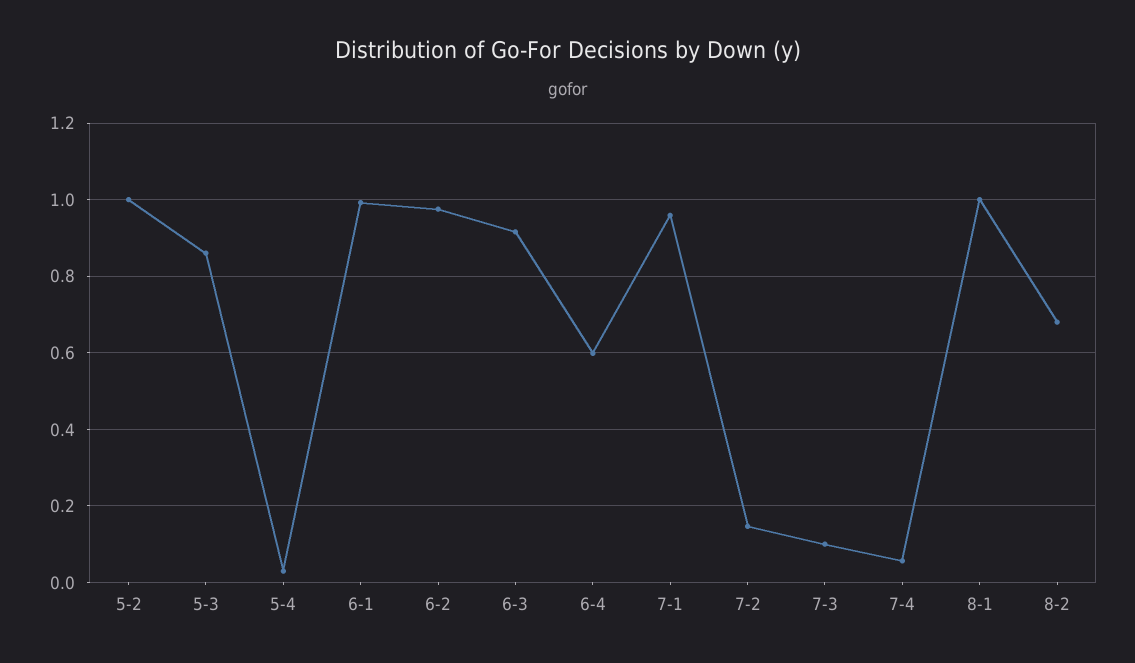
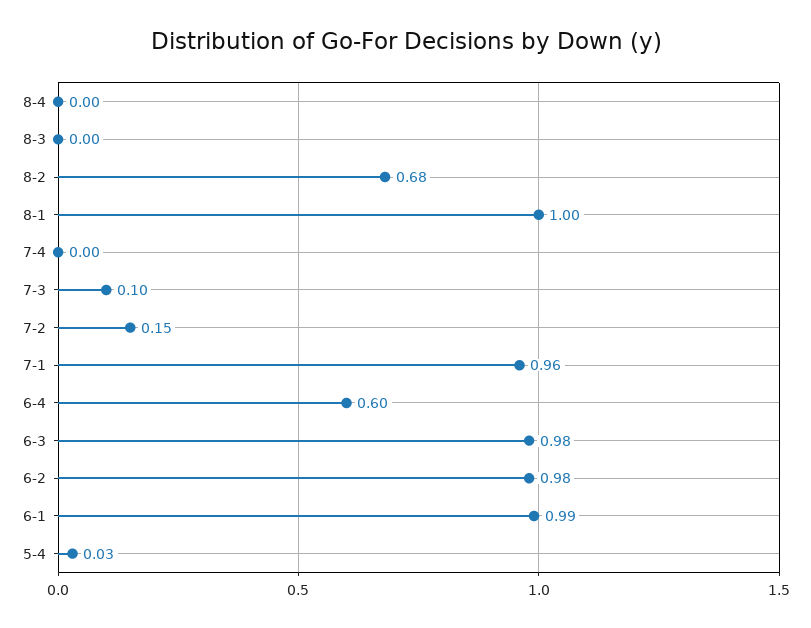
5-2: 1 -> none
5-3: 0.86 -> none
6-3: 0.92 -> 0.98
7-4: 0.06 -> 0
8-4: none -> 0
8-3: none -> 0

